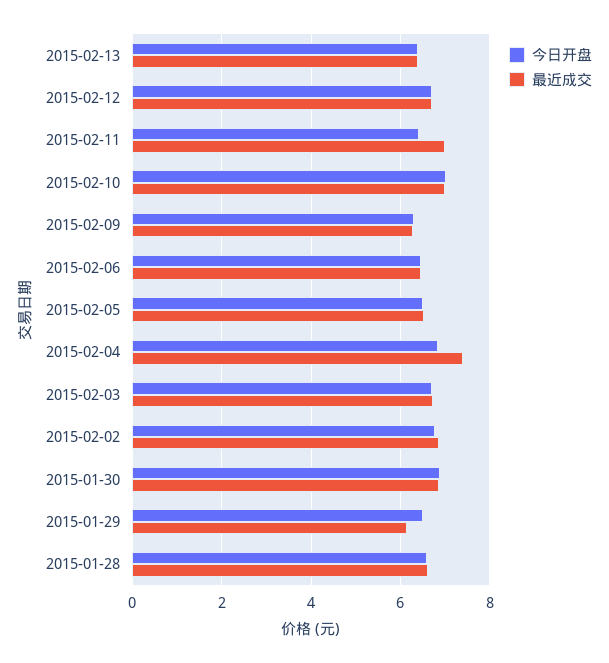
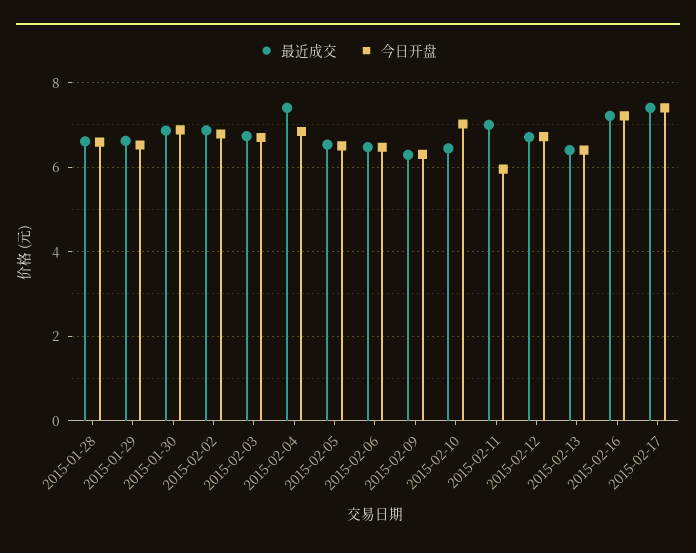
今日开盘, 2015-02-11: 6.4 -> 6
最近成交, 2015-02-10: 7 -> 6.4
最近成交, 2015-01-29: 6.2 -> 6.6
最近成交, 2015-02-16: none -> 7.2
今日开盘, 2015-02-16: none -> 7.2
最近成交, 2015-02-17: none -> 7.4
今日开盘, 2015-02-17: none -> 7.4

